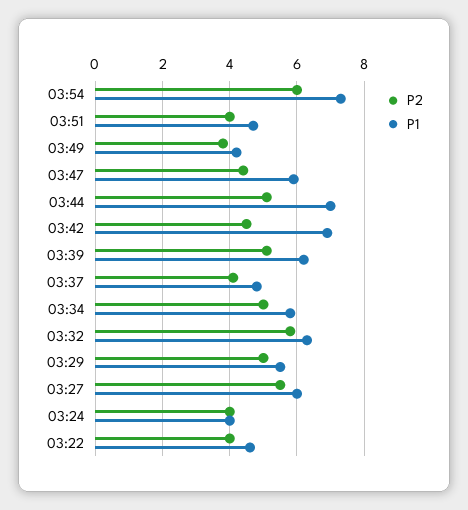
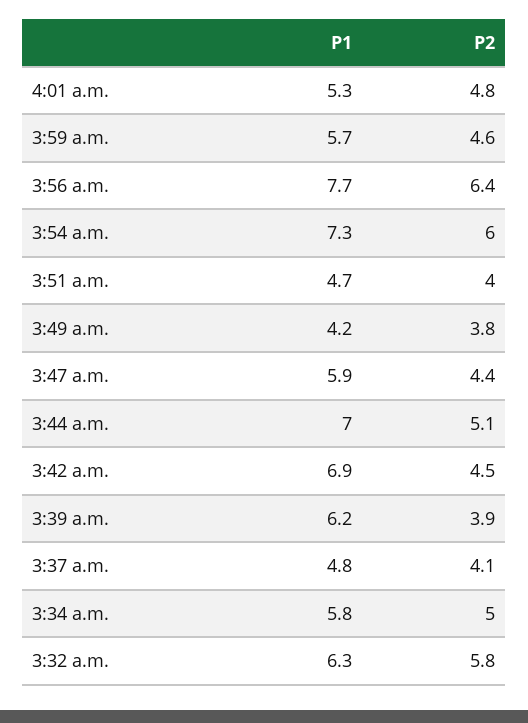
P2, 03:39: 5 -> 3.9
P2, 03:29: 5 -> none
P1, 03:29: 5.5 -> none
P2, 03:27: 5.5 -> none
P1, 03:27: 6 -> none
P2, 03:24: 4 -> none
P1, 03:24: 4 -> none
P2, 03:22: 4 -> none
P1, 03:22: 4.5 -> none
P1, 4:01 a.m.: none -> 5.3
P2, 4:01 a.m.: none -> 4.8
P1, 3:59 a.m.: none -> 5.7
P2, 3:59 a.m.: none -> 4.6
P1, 3:56 a.m.: none -> 7.7
P2, 3:56 a.m.: none -> 6.4

